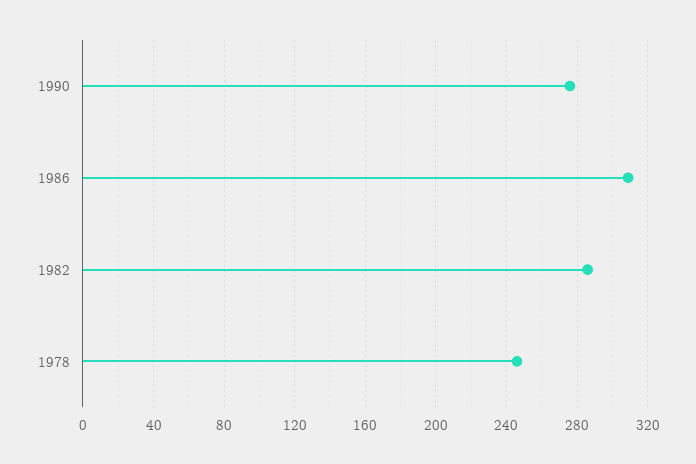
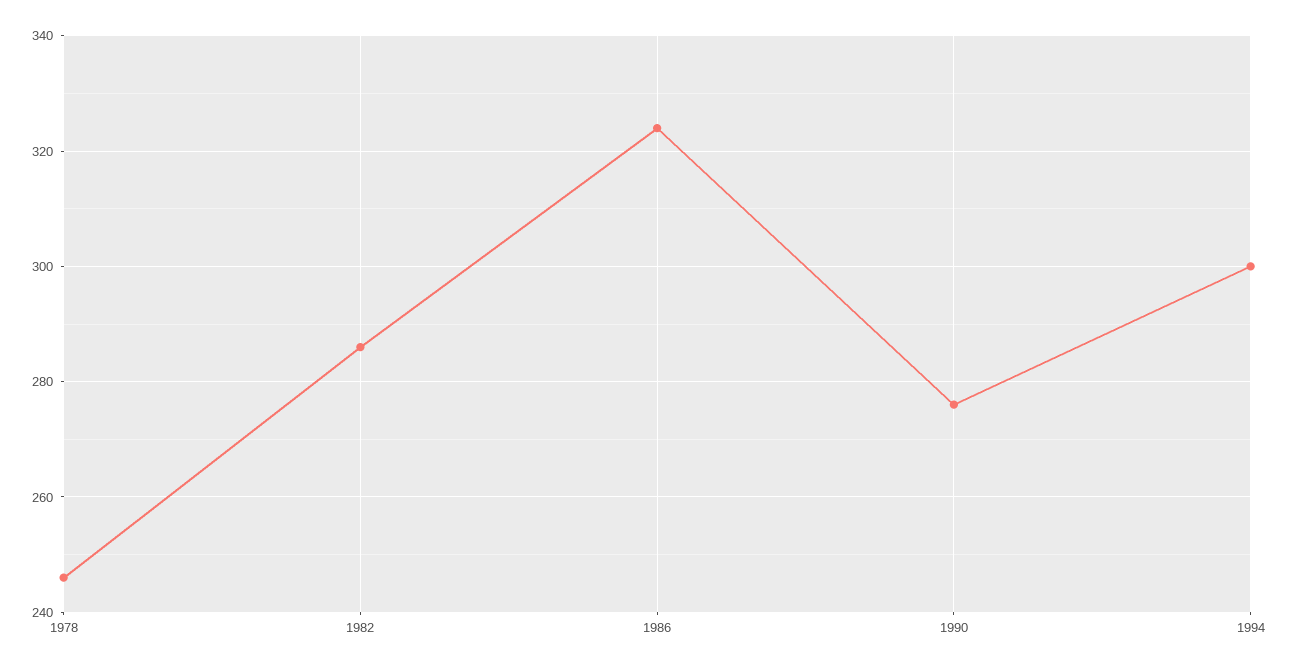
1986: 310 -> 325
1994: none -> 300

